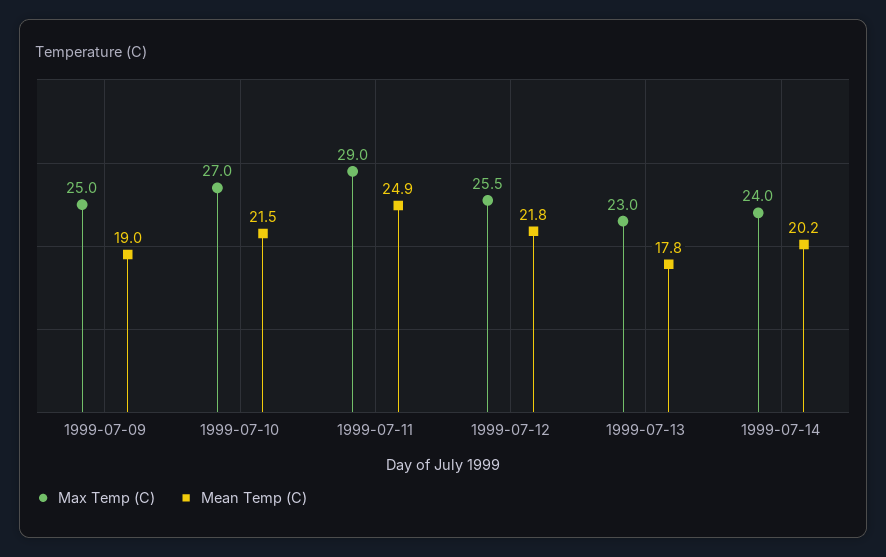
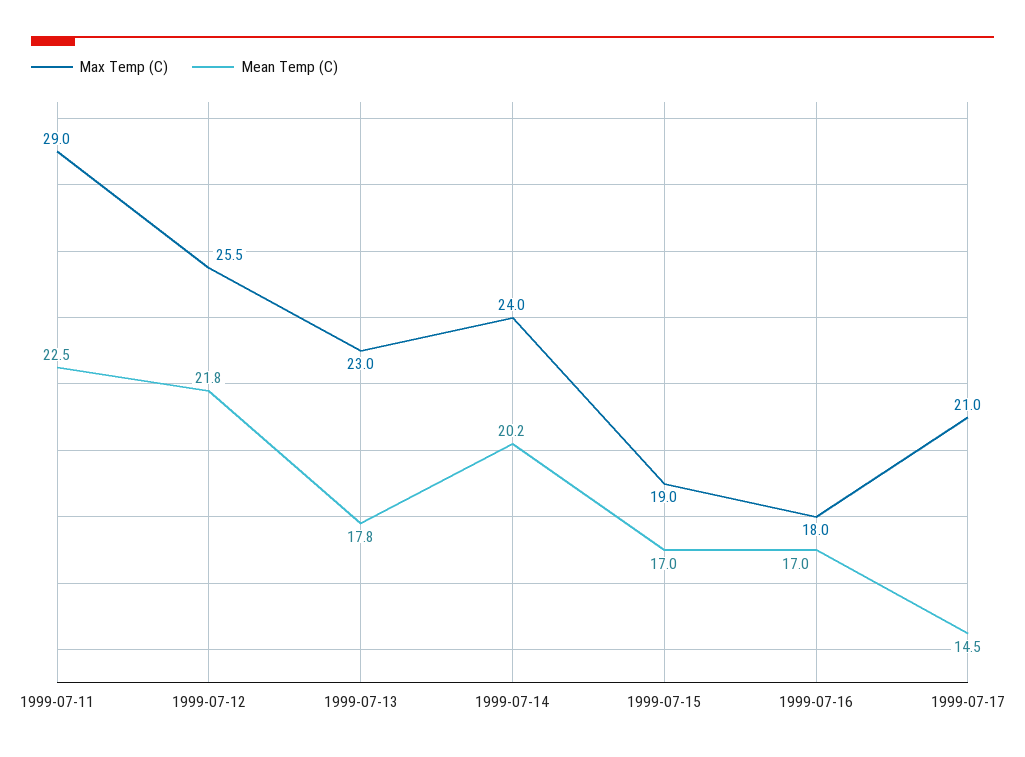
Max Temp (C), 1999-07-09: 25 -> none
Mean Temp (C), 1999-07-09: 19 -> none
Max Temp (C), 1999-07-10: 27 -> none
Mean Temp (C), 1999-07-10: 21.5 -> none
Mean Temp (C), 1999-07-11: 24.9 -> 22.5
Max Temp (C), 1999-07-15: none -> 19
Mean Temp (C), 1999-07-15: none -> 17
Max Temp (C), 1999-07-16: none -> 18
Mean Temp (C), 1999-07-16: none -> 17
Max Temp (C), 1999-07-17: none -> 21
Mean Temp (C), 1999-07-17: none -> 14.5

